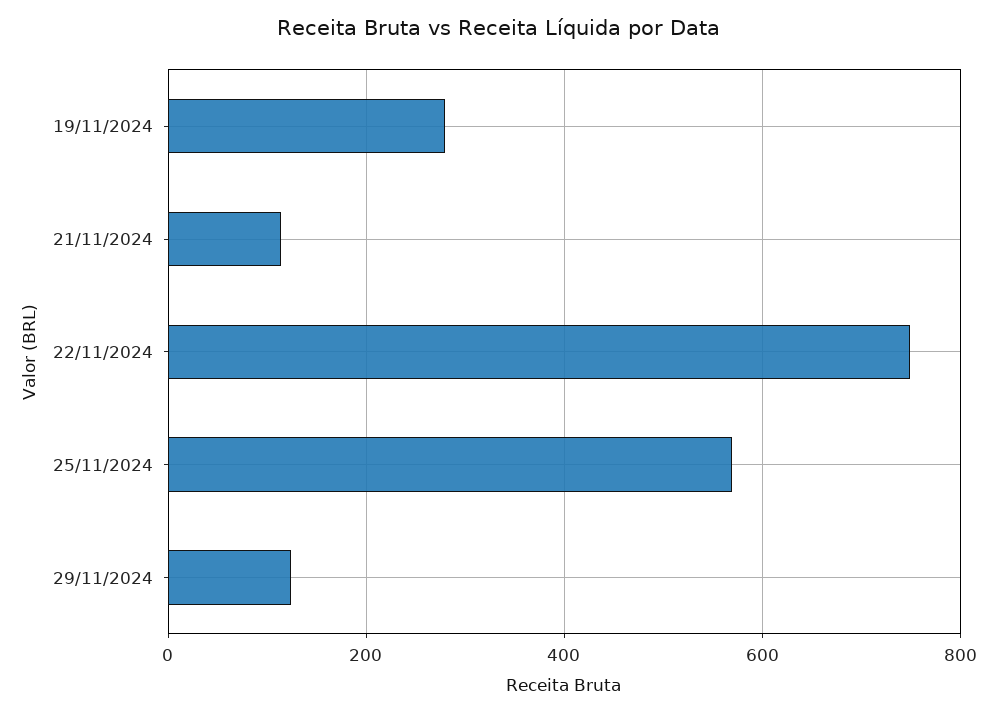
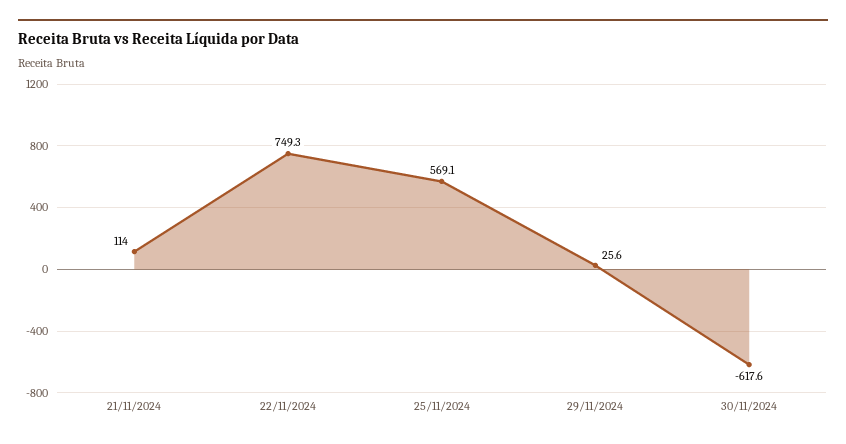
19/11/2024: 280 -> none
29/11/2024: 120 -> 25.6
30/11/2024: none -> -617.6

